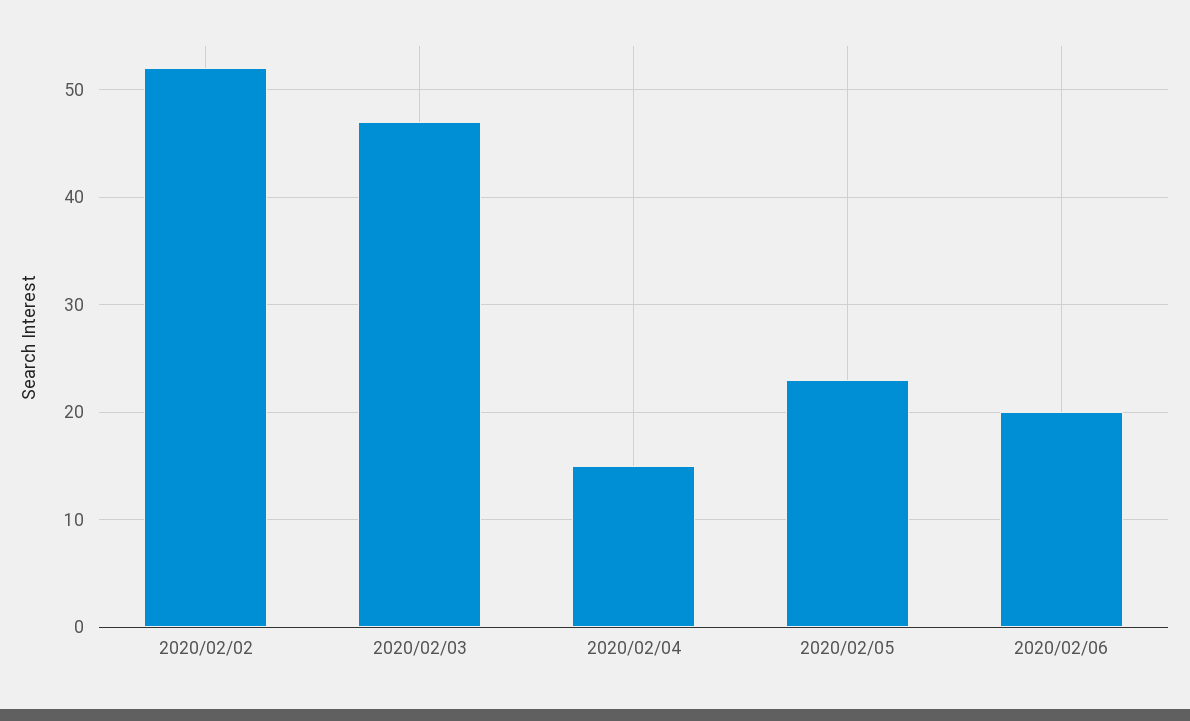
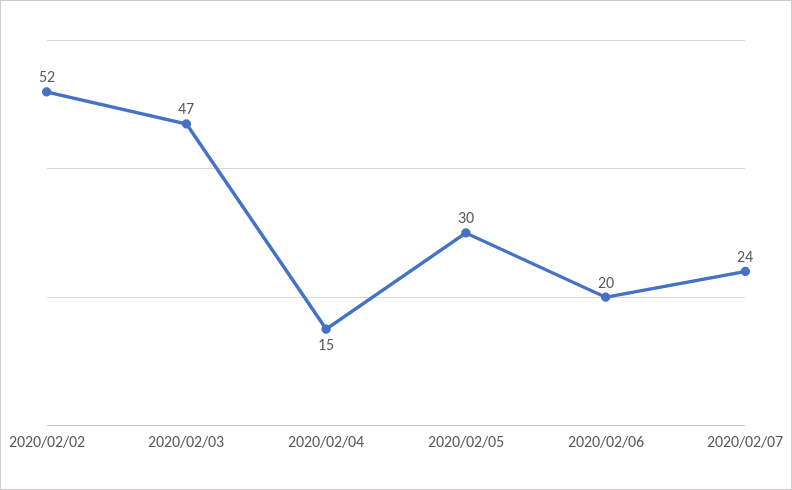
2020/02/05: 23 -> 30
2020/02/07: none -> 24

